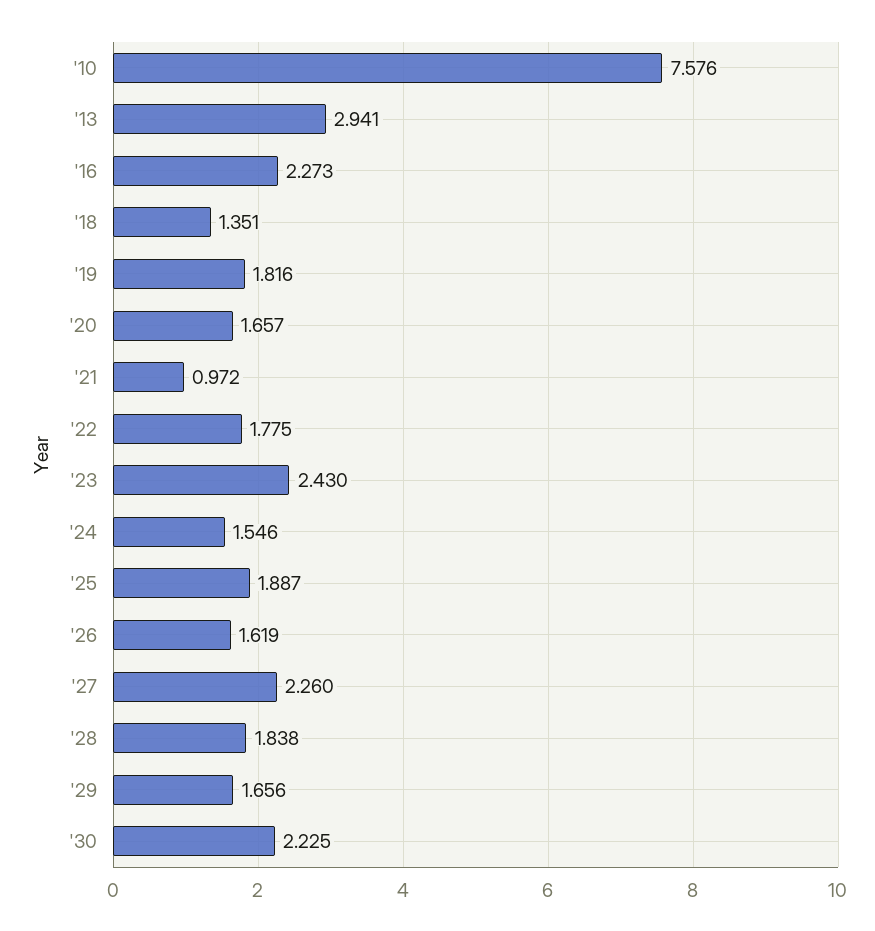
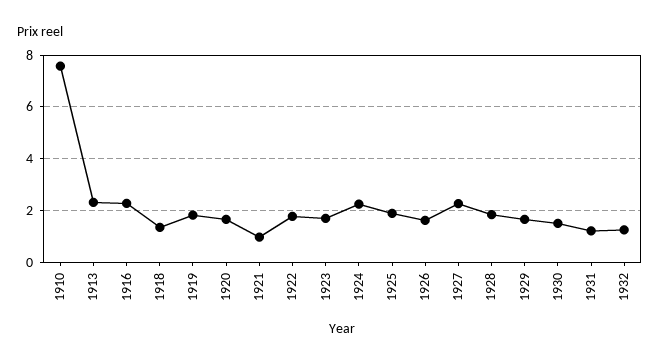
'13: 2.941 -> 2.25
'23: 2.43 -> 1.75
'24: 1.546 -> 2.25
'30: 2.225 -> 1.5
1931: none -> 1.25
1932: none -> 1.25

